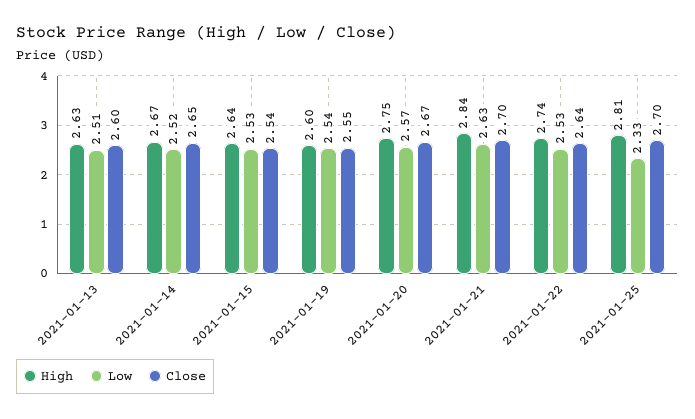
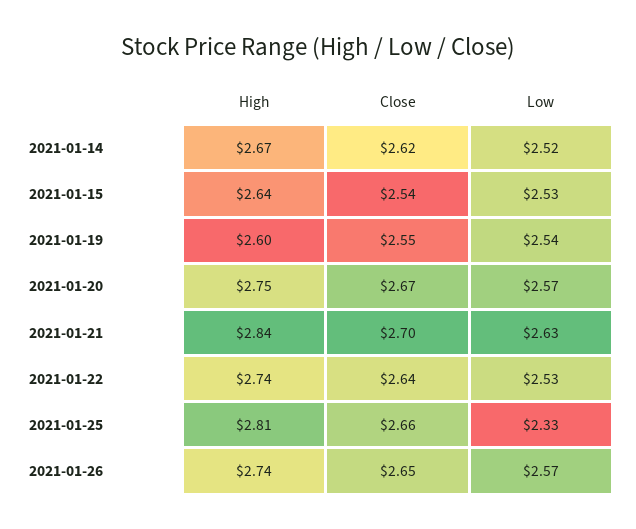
High, 2021-01-13: 2.63 -> none
Low, 2021-01-13: 2.51 -> none
Close, 2021-01-13: 2.6 -> none
Close, 2021-01-14: 2.65 -> 2.62
Close, 2021-01-25: 2.7 -> 2.66
High, 2021-01-26: none -> 2.74
Close, 2021-01-26: none -> 2.65
Low, 2021-01-26: none -> 2.57

